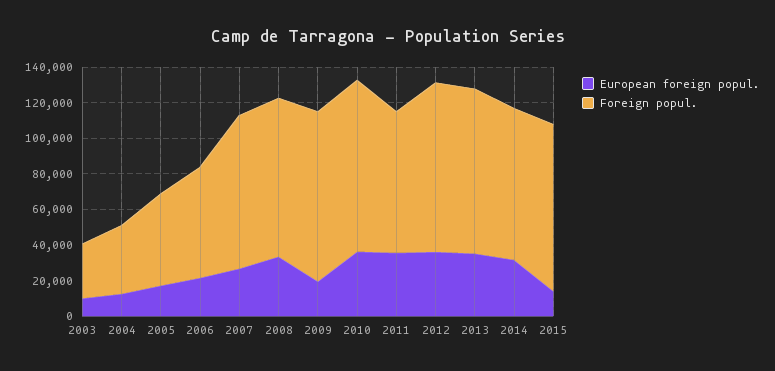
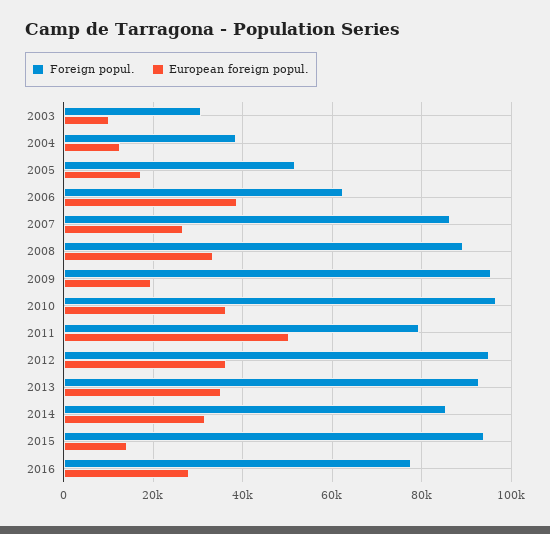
European foreign popul., 2006: 20000 -> 38000
European foreign popul., 2011: 35000 -> 50000
Foreign popul., 2016: none -> 78000
European foreign popul., 2016: none -> 28000

